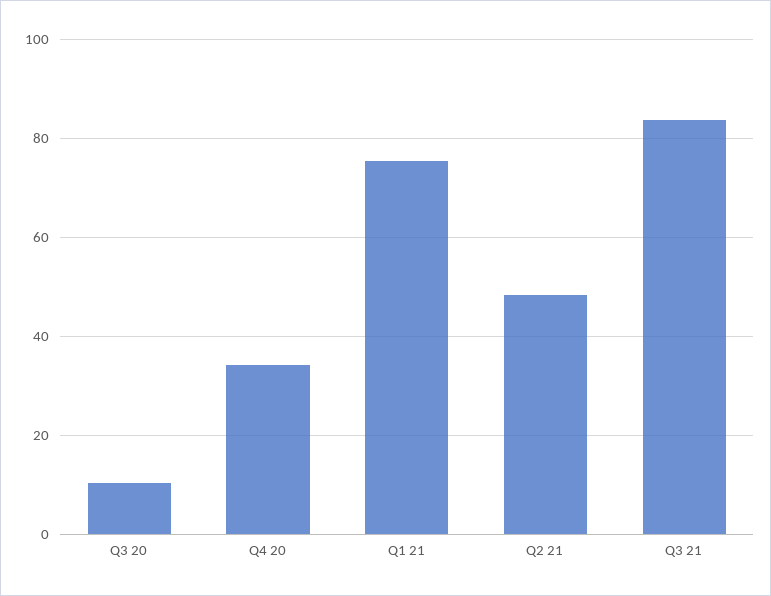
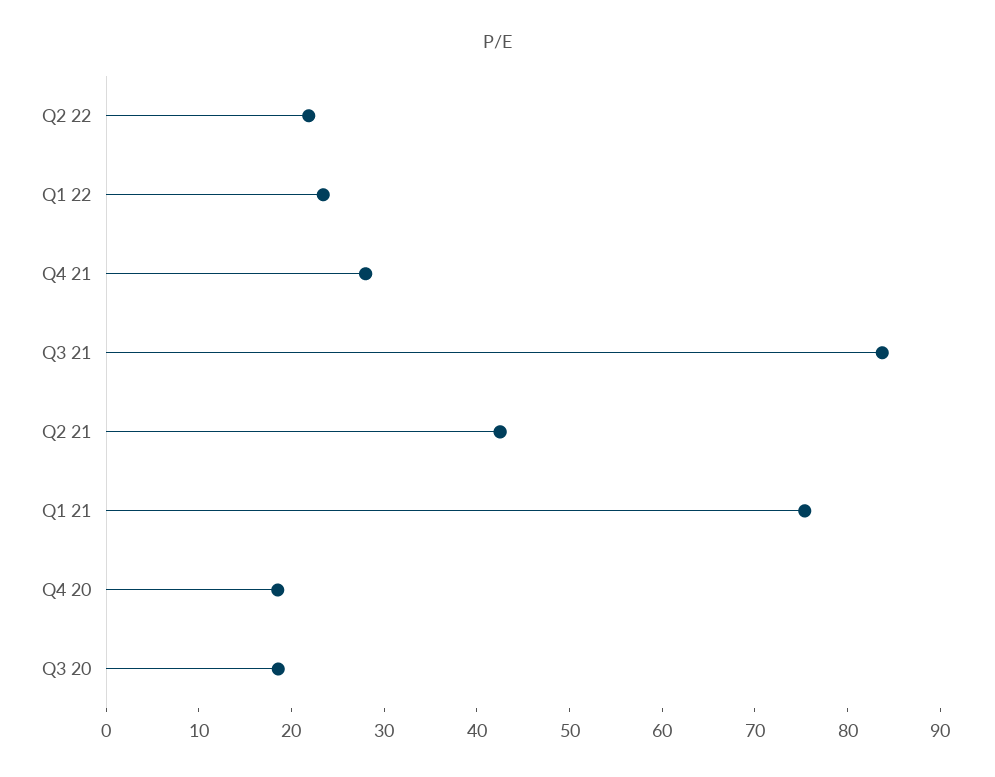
Q3 20: 10 -> 18
Q4 20: 34 -> 18
Q2 21: 48 -> 42
Q2 22: none -> 22
Q1 22: none -> 24
Q4 21: none -> 28

